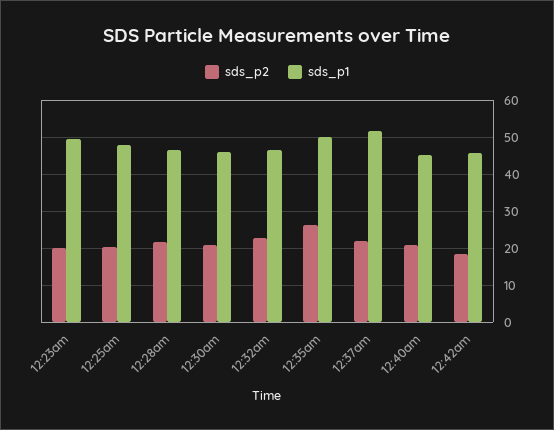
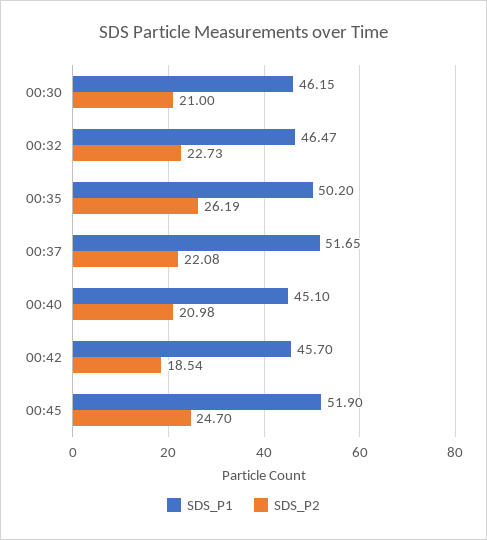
sds_p2, 12:23am: 20 -> none
sds_p1, 12:23am: 50 -> none
sds_p2, 12:25am: 20 -> none
sds_p1, 12:25am: 48 -> none
sds_p2, 12:28am: 22 -> none
sds_p1, 12:28am: 46 -> none
sds_p1, 00:45: none -> 51.9
sds_p2, 00:45: none -> 24.7

